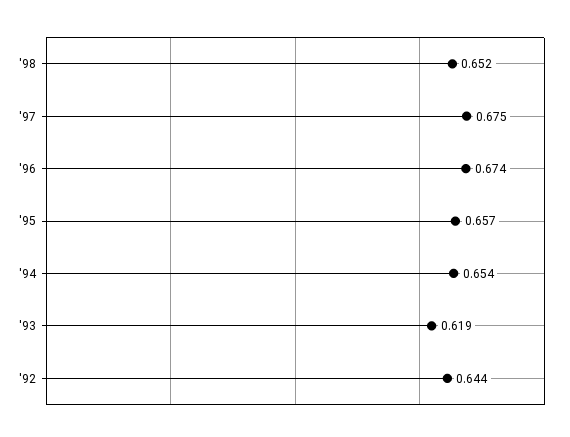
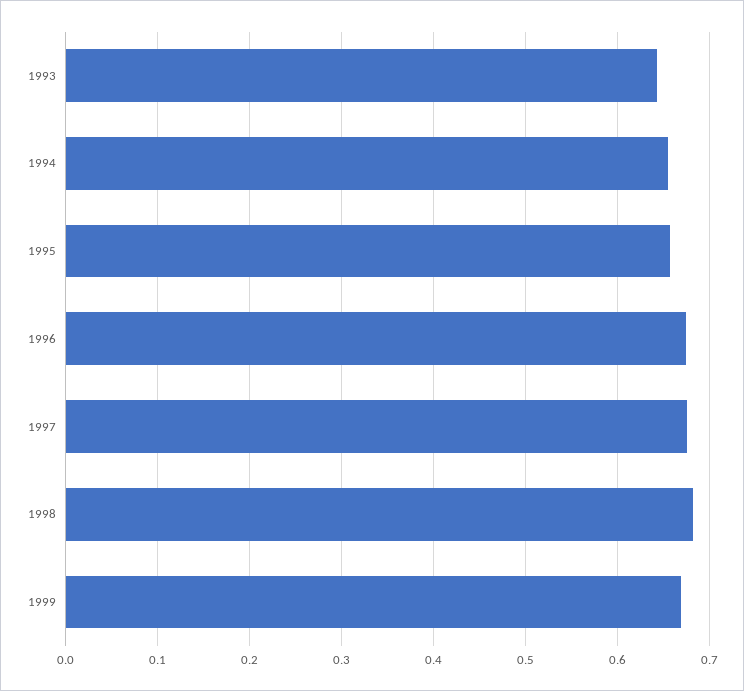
'98: 0.652 -> 0.68
'93: 0.619 -> 0.64
'92: 0.644 -> none
1999: none -> 0.67

